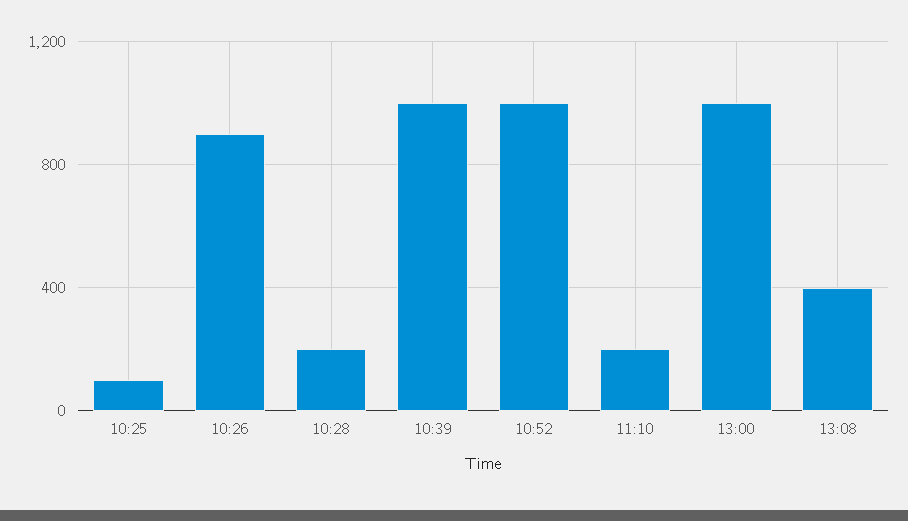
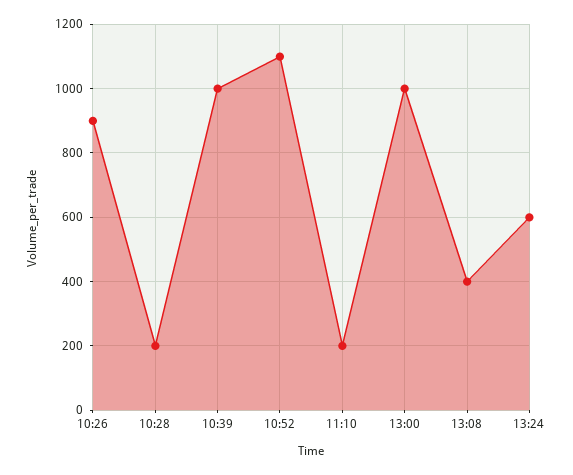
10:25: 100 -> none
10:52: 1000 -> 1100
13:24: none -> 600

